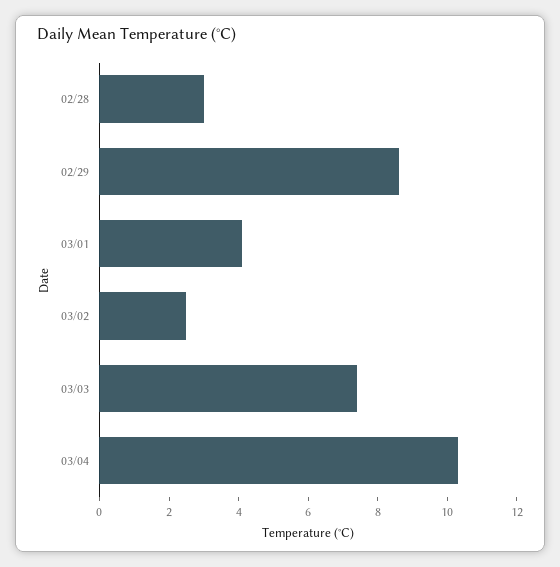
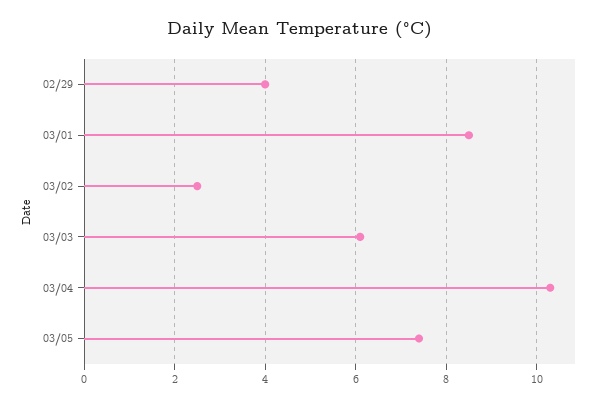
02/28: 3 -> none
02/29: 8.5 -> 4
03/01: 4 -> 8.5
03/03: 7.5 -> 6
03/05: none -> 7.5

